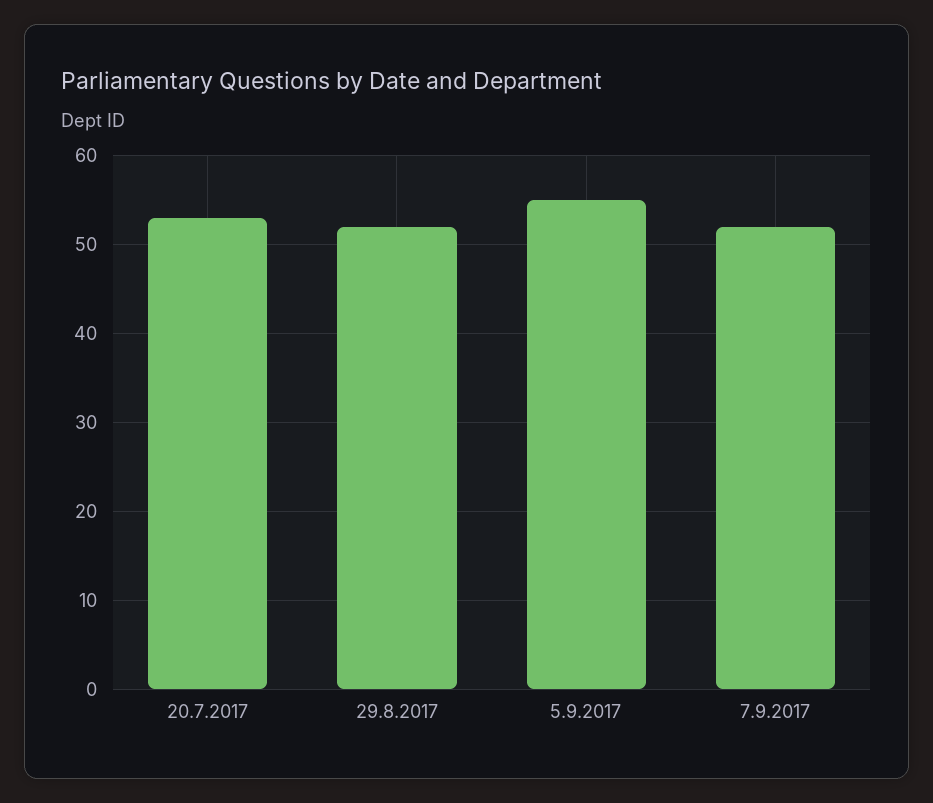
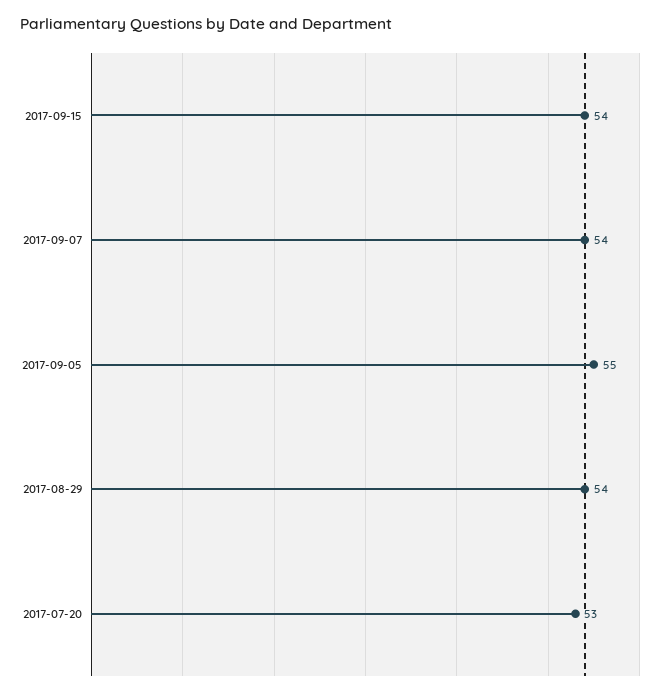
29.8.2017: 52 -> 54
7.9.2017: 52 -> 54
2017-09-15: none -> 54

